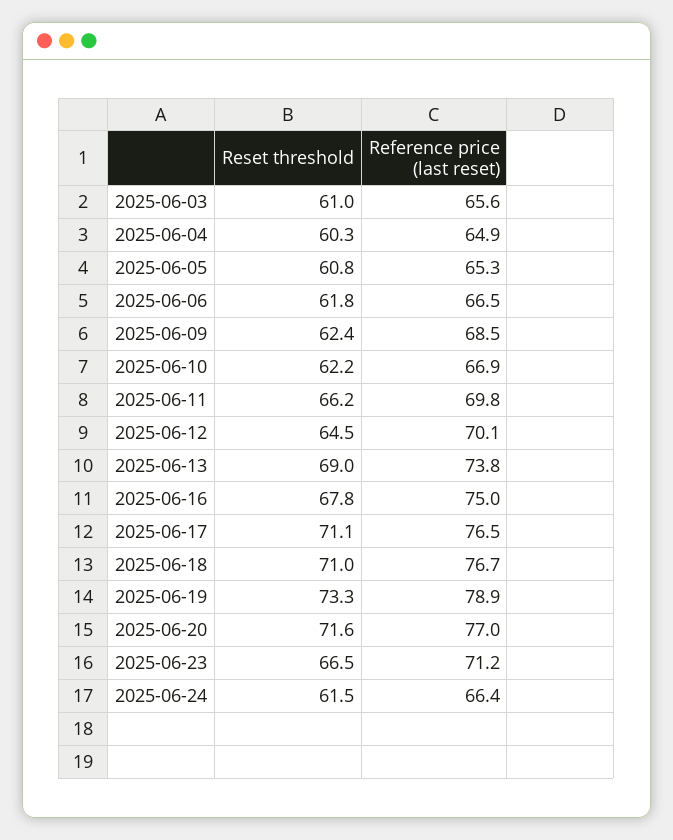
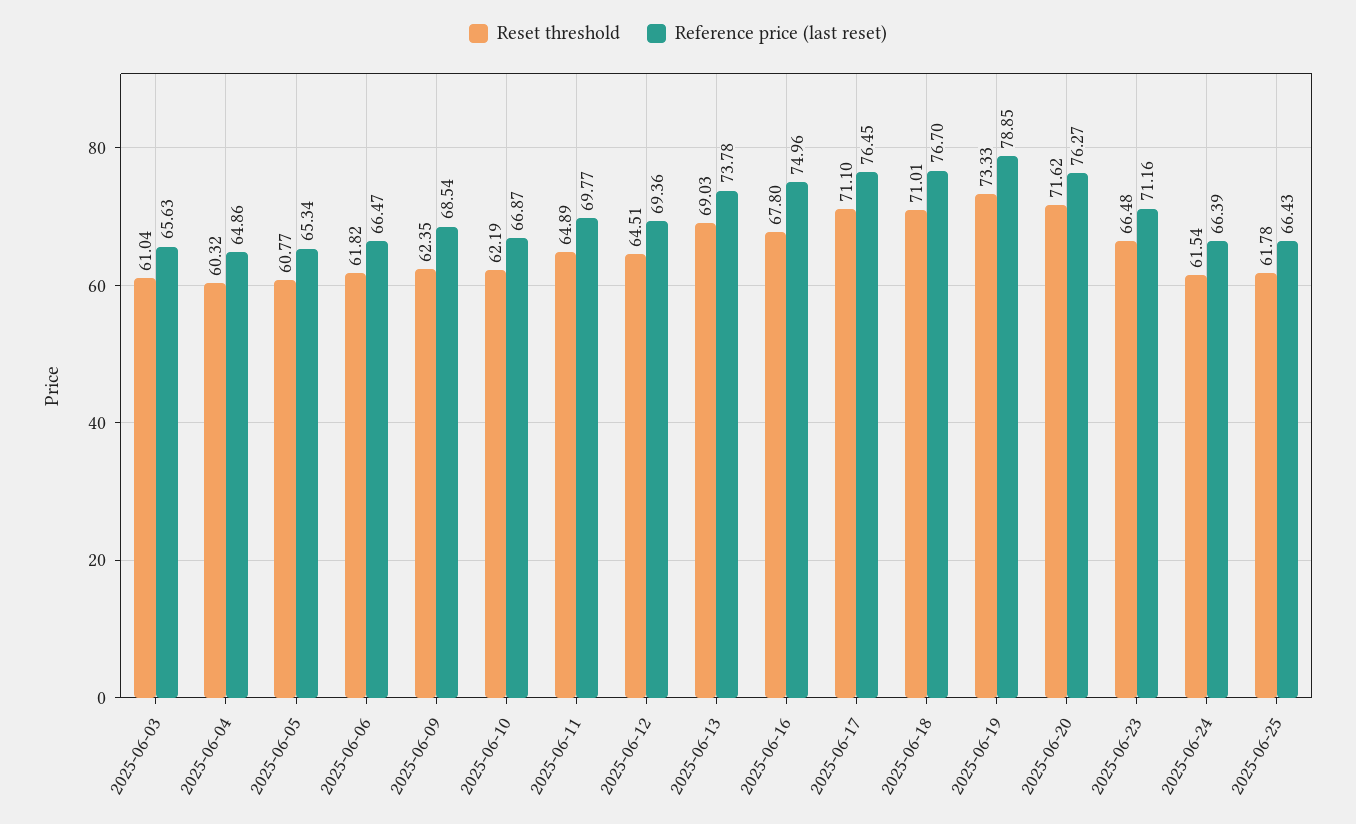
Reset threshold, 2025-06-11: 66.2 -> 64.89
Reference price (last reset), 2025-06-12: 70.1 -> 69.36
Reference price (last reset), 2025-06-20: 77 -> 76.27
Reset threshold, 2025-06-25: none -> 61.78
Reference price (last reset), 2025-06-25: none -> 66.43

